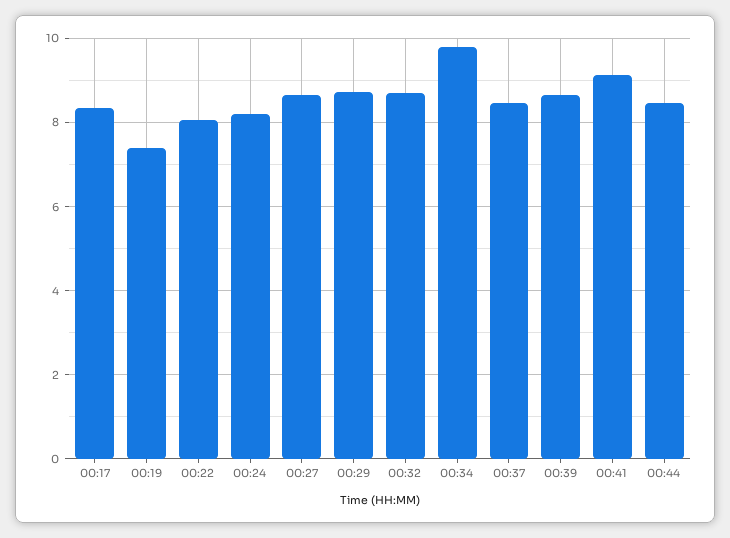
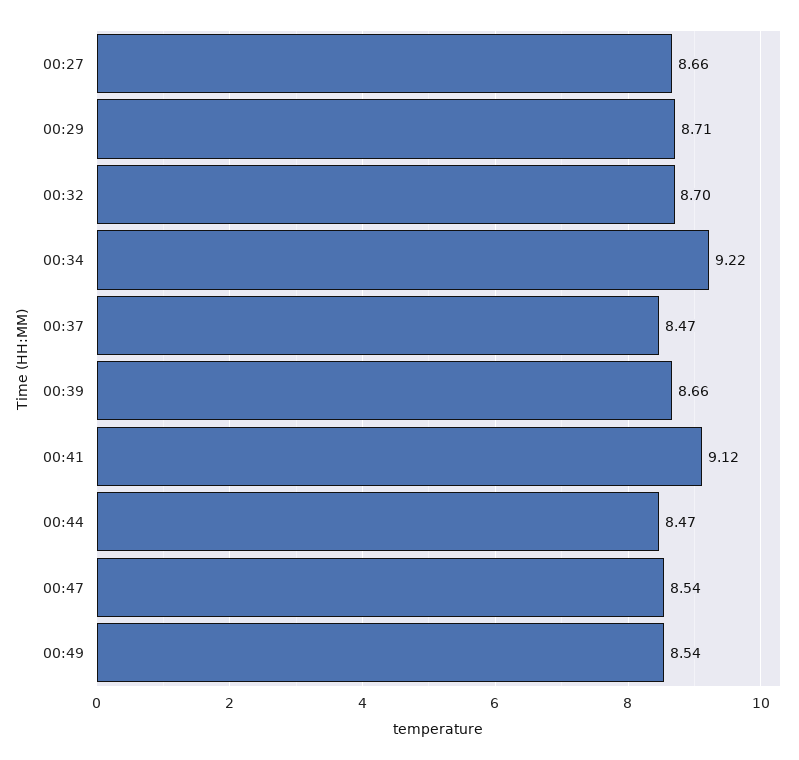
00:17: 8.4 -> none
00:19: 7.4 -> none
00:22: 8 -> none
00:24: 8.2 -> none
00:34: 9.8 -> 9.22
00:47: none -> 8.54
00:49: none -> 8.54

